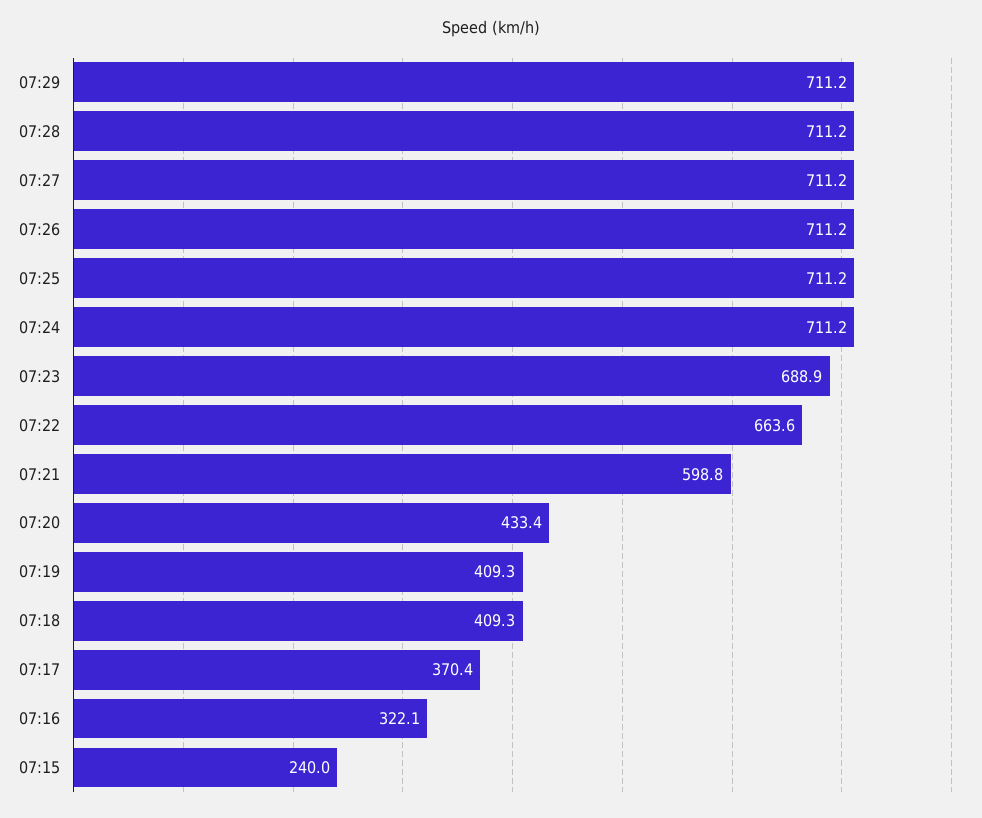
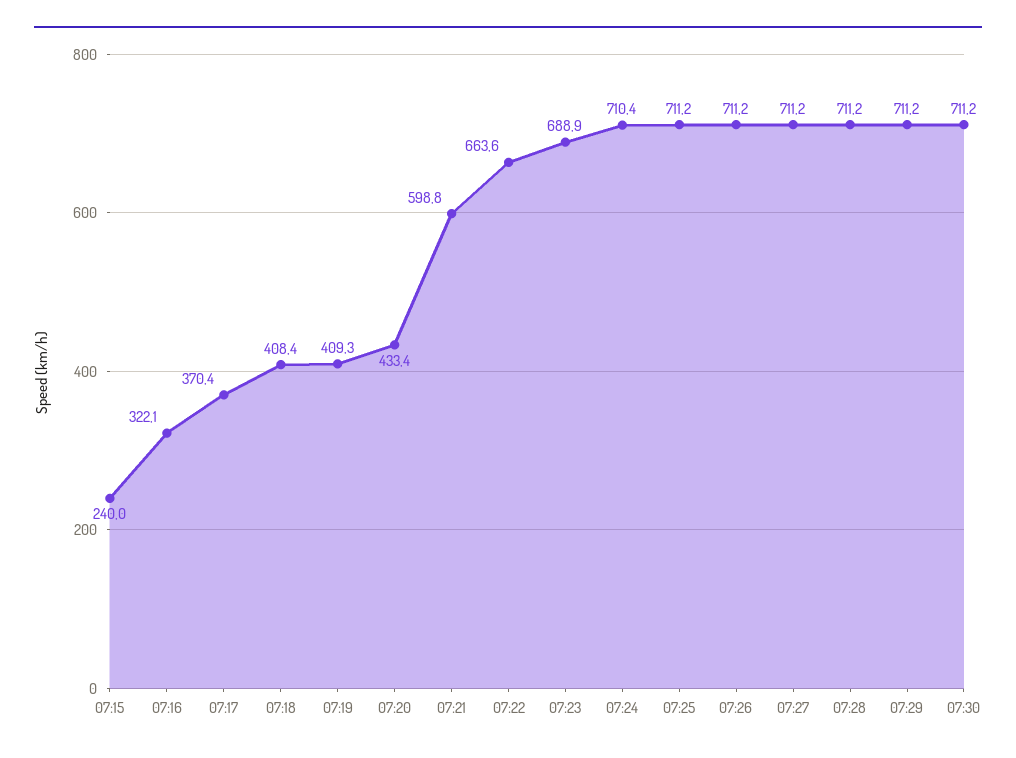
07:24: 711.2 -> 710.4
07:18: 409.3 -> 408.4
07:30: none -> 711.2

